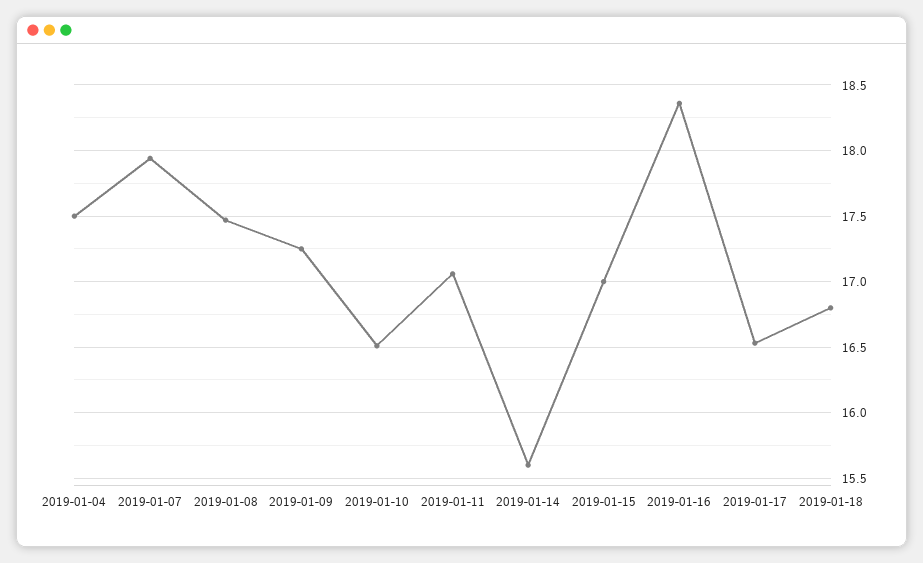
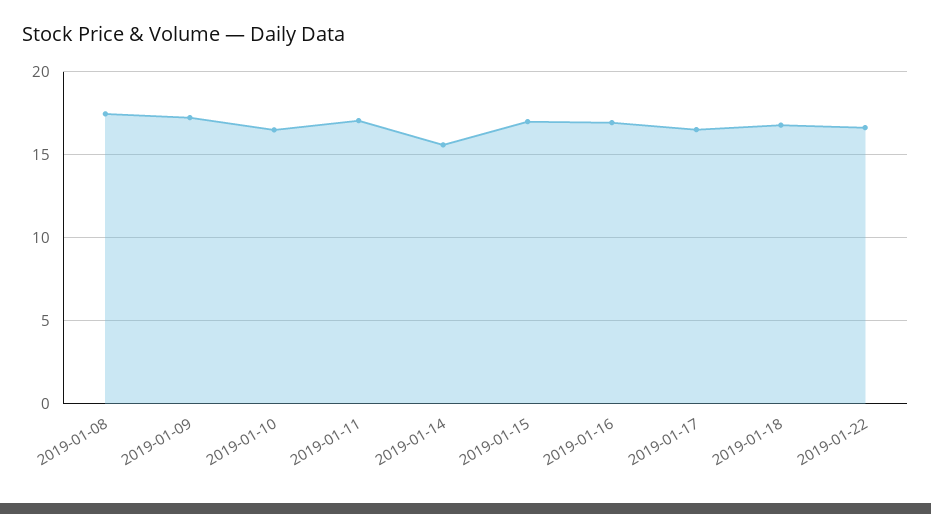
2019-01-04: 17.5 -> none
2019-01-07: 17.95 -> none
2019-01-16: 18.35 -> 17
2019-01-22: none -> 16.5

